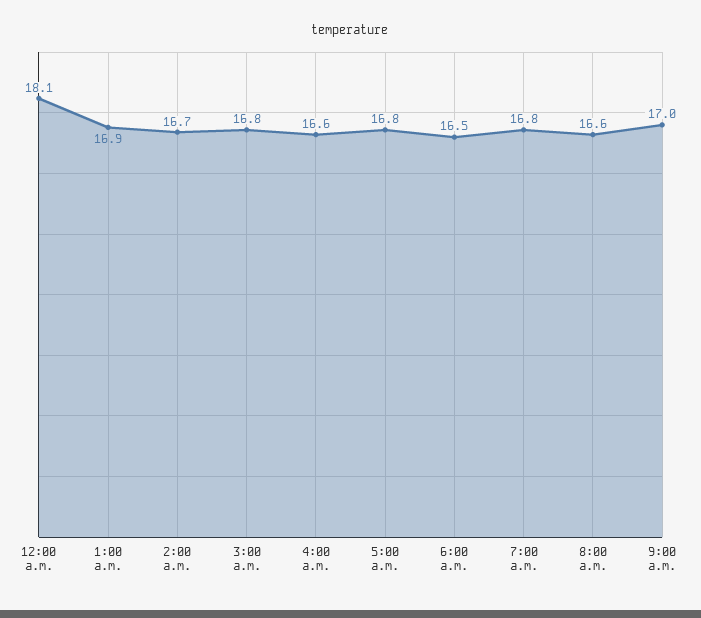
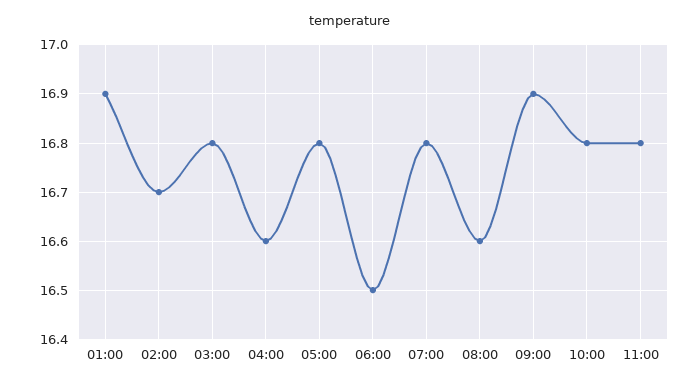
12:00 a.m.: 18.1 -> none
9:00 a.m.: 17 -> 16.9
10:00: none -> 16.8
11:00: none -> 16.8

